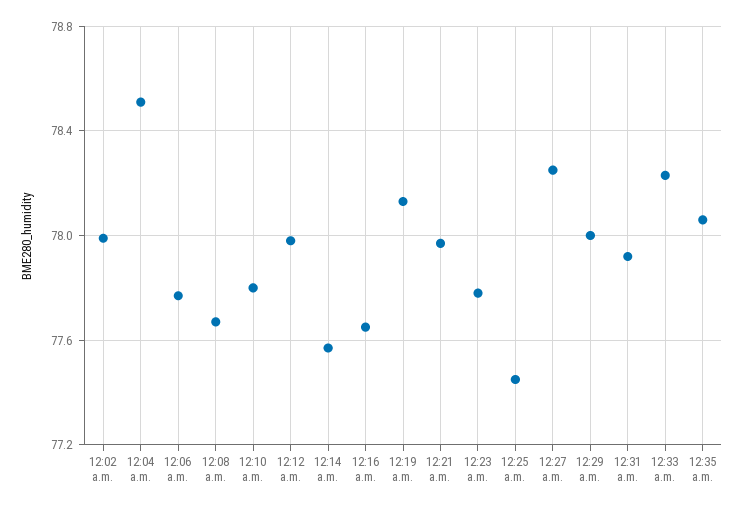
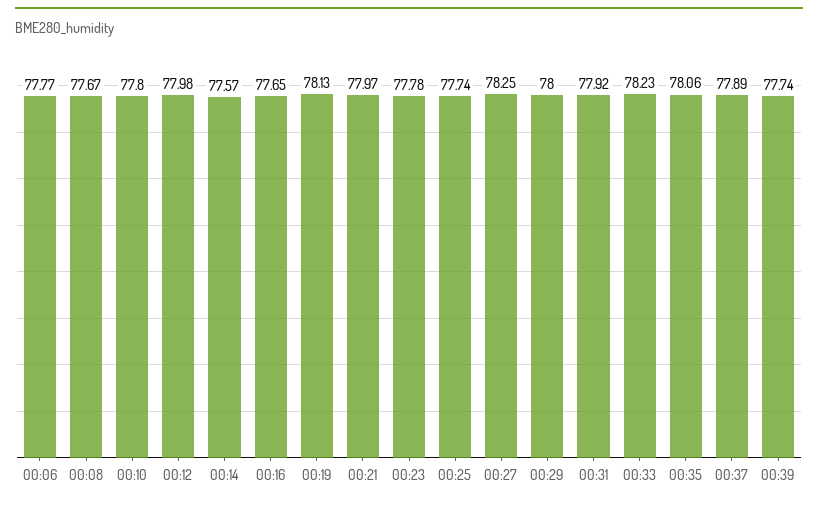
12:02 a.m.: 78 -> none
12:04 a.m.: 78.5 -> none
12:25 a.m.: 77.45 -> 77.74
00:37: none -> 77.89
00:39: none -> 77.74

